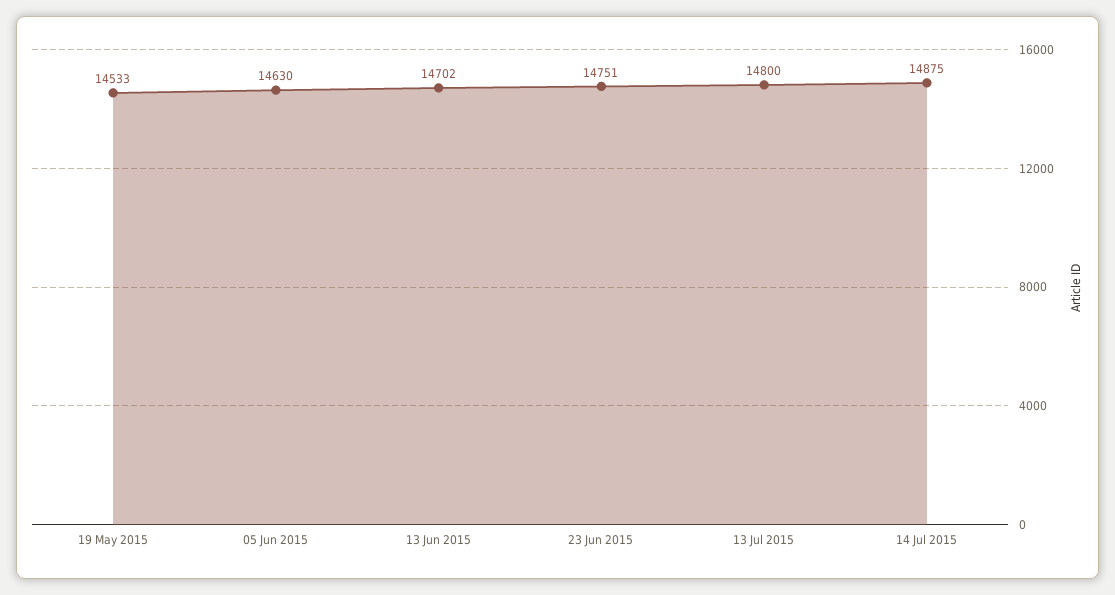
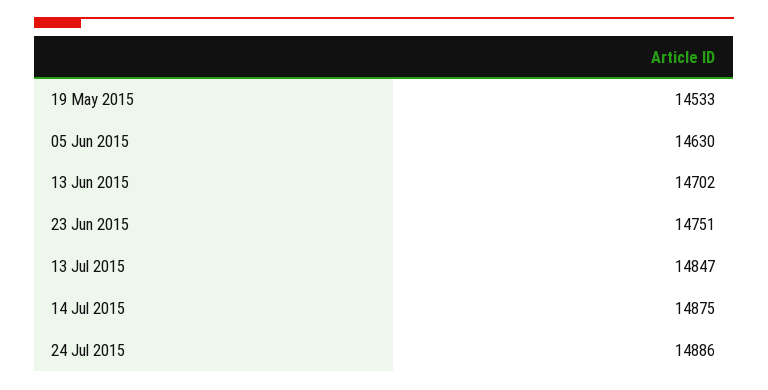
13 Jul 2015: 14800 -> 14847
24 Jul 2015: none -> 14886

